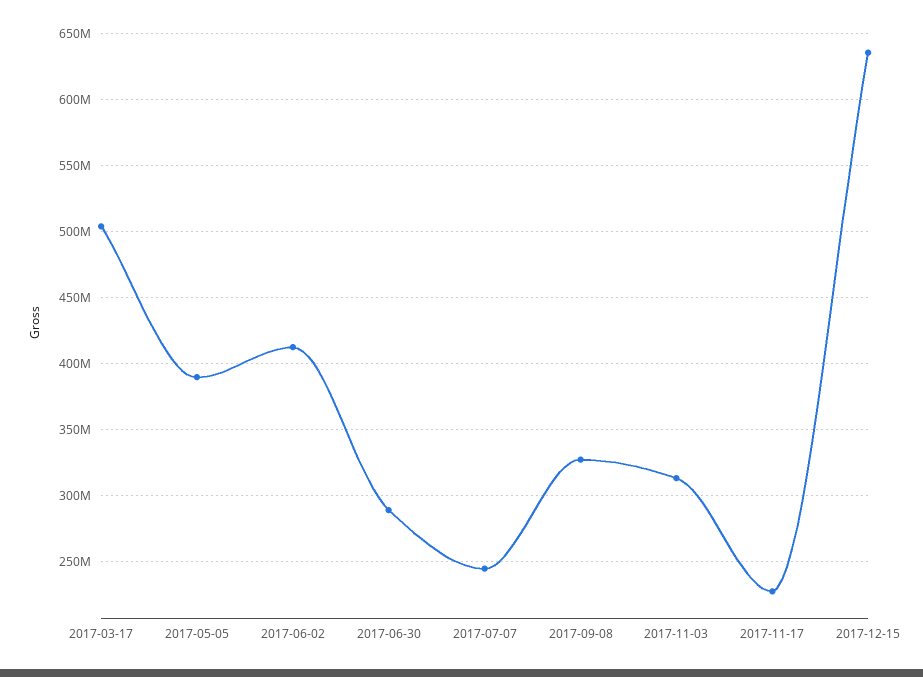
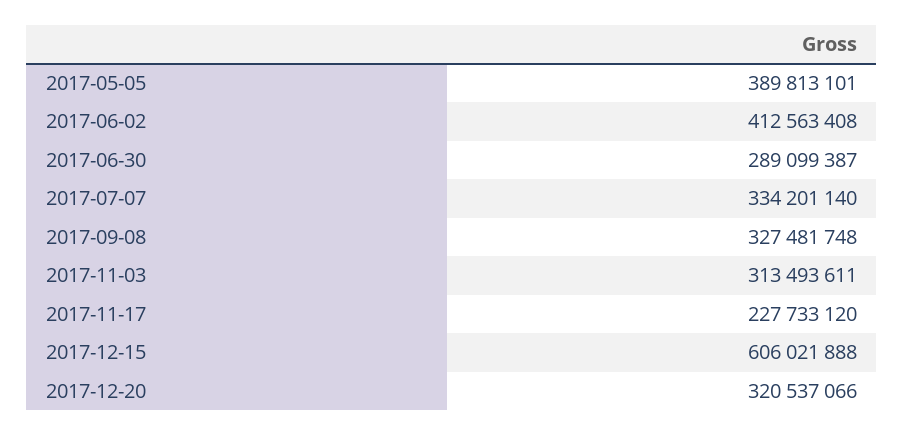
2017-03-17: 505000000 -> none
2017-07-07: 245000000 -> 334201140
2017-12-15: 635000000 -> 606021888
2017-12-20: none -> 320537066

